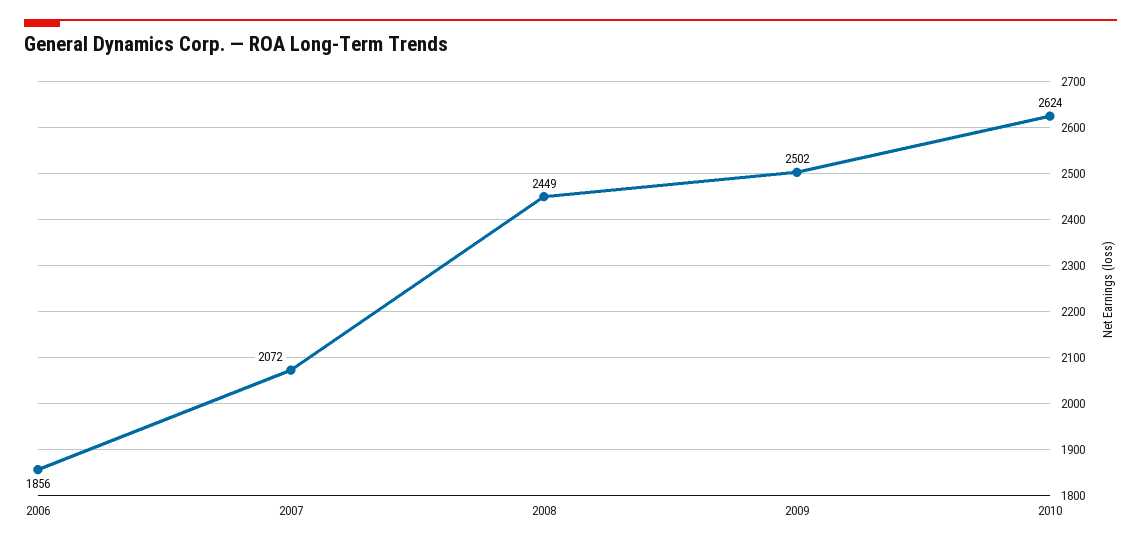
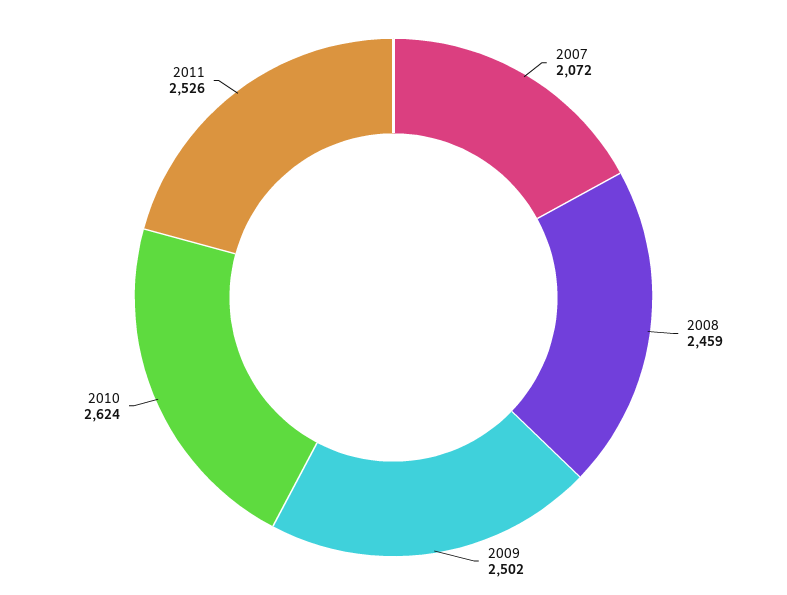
2006: 1856 -> none
2008: 2449 -> 2459
2011: none -> 2526

